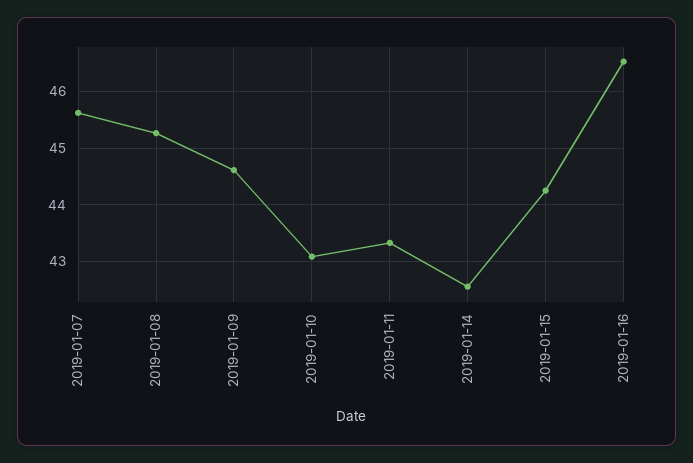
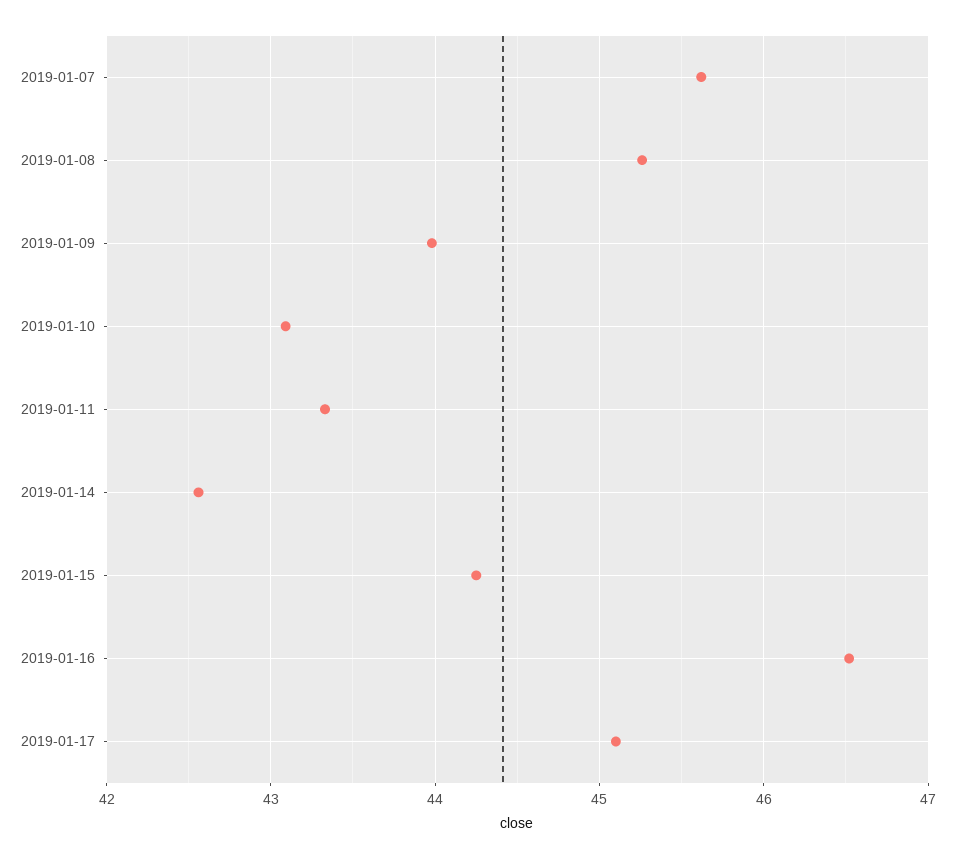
2019-01-09: 44.6 -> 44
2019-01-17: none -> 45.1

